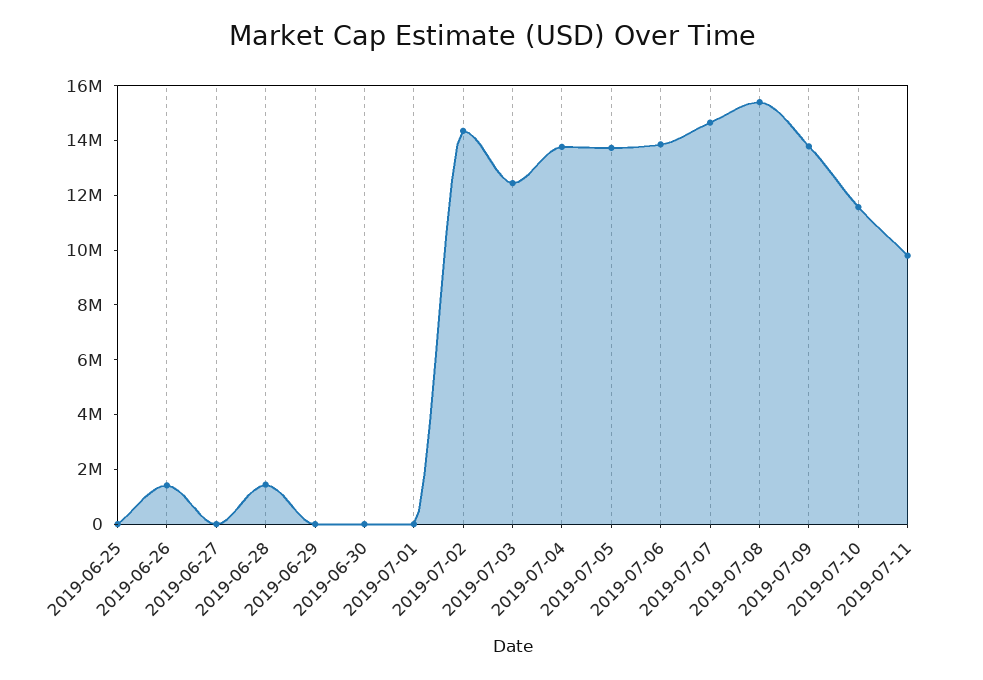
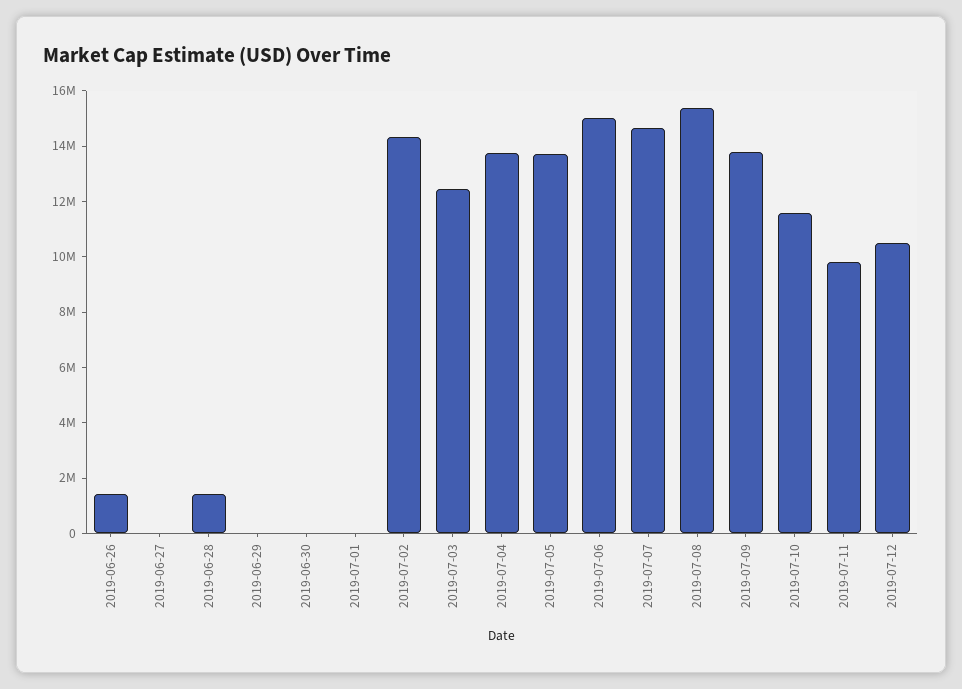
2019-06-25: 0 -> none
2019-07-06: 14000000 -> 15000000
2019-07-12: none -> 10500000

